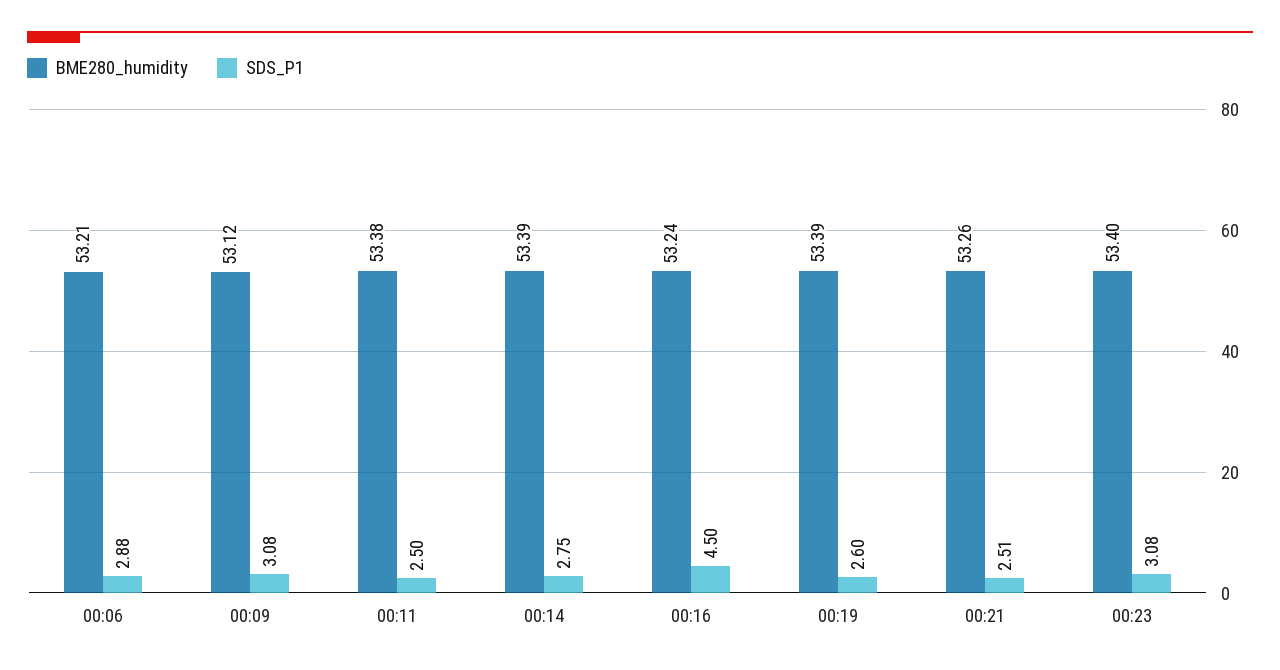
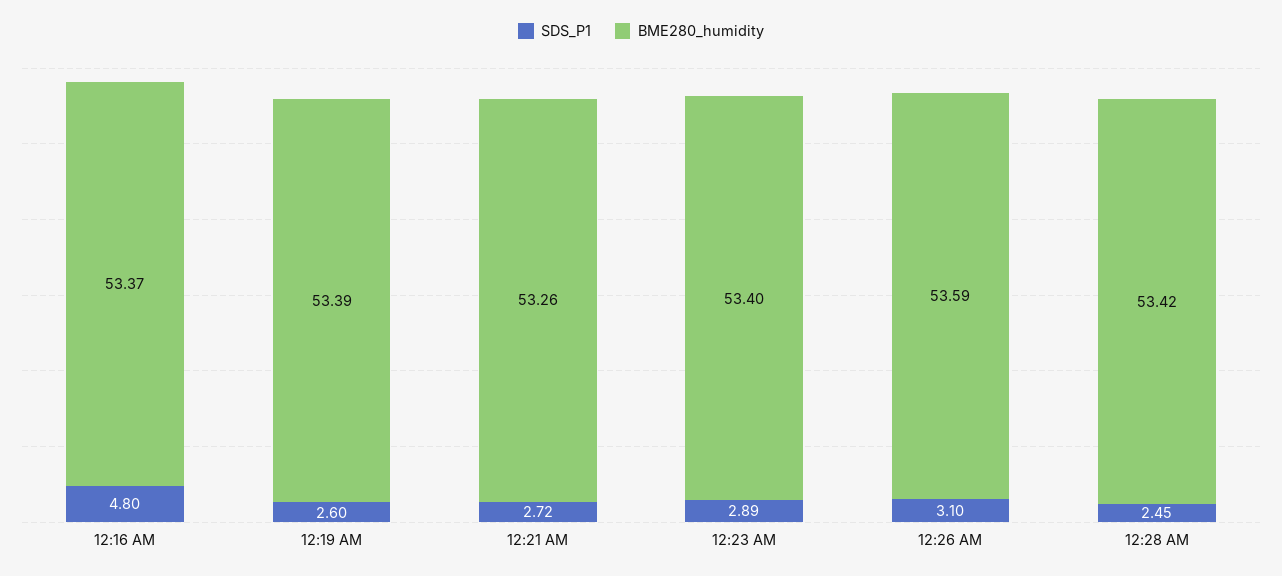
BME280_humidity, 00:06: 53.21 -> none
SDS_P1, 00:06: 2.88 -> none
BME280_humidity, 00:09: 53.12 -> none
SDS_P1, 00:09: 3.08 -> none
BME280_humidity, 00:11: 53.38 -> none
SDS_P1, 00:11: 2.5 -> none
BME280_humidity, 00:14: 53.39 -> none
SDS_P1, 00:14: 2.75 -> none
BME280_humidity, 00:16: 53.24 -> 53.37
SDS_P1, 00:16: 4.5 -> 4.8
SDS_P1, 00:21: 2.51 -> 2.72
SDS_P1, 00:23: 3.08 -> 2.89
SDS_P1, 12:26 AM: none -> 3.1
BME280_humidity, 12:26 AM: none -> 53.59
SDS_P1, 12:28 AM: none -> 2.45
BME280_humidity, 12:28 AM: none -> 53.42

